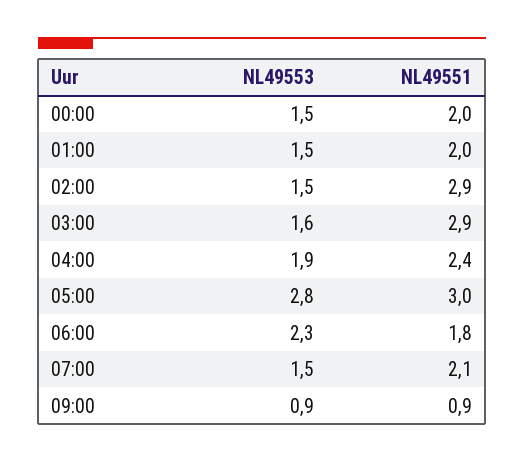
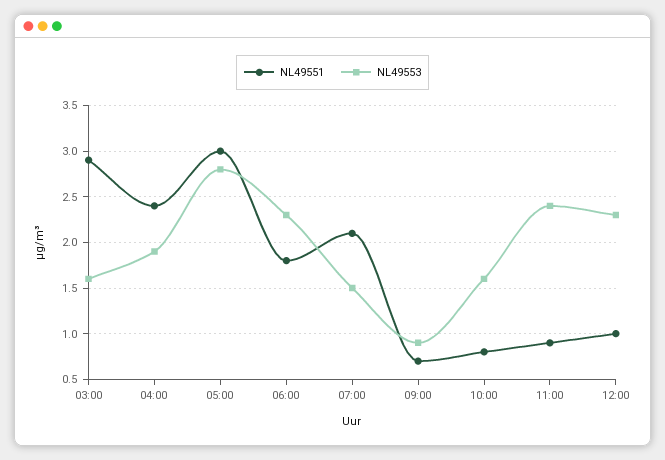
NL49553, 00:00: 1.5 -> none
NL49551, 00:00: 2 -> none
NL49553, 01:00: 1.5 -> none
NL49551, 01:00: 2 -> none
NL49553, 02:00: 1.5 -> none
NL49551, 02:00: 2.9 -> none
NL49551, 09:00: 0.9 -> 0.7
NL49551, 10:00: none -> 0.8
NL49553, 10:00: none -> 1.6
NL49551, 11:00: none -> 0.9
NL49553, 11:00: none -> 2.4
NL49551, 12:00: none -> 1
NL49553, 12:00: none -> 2.3

